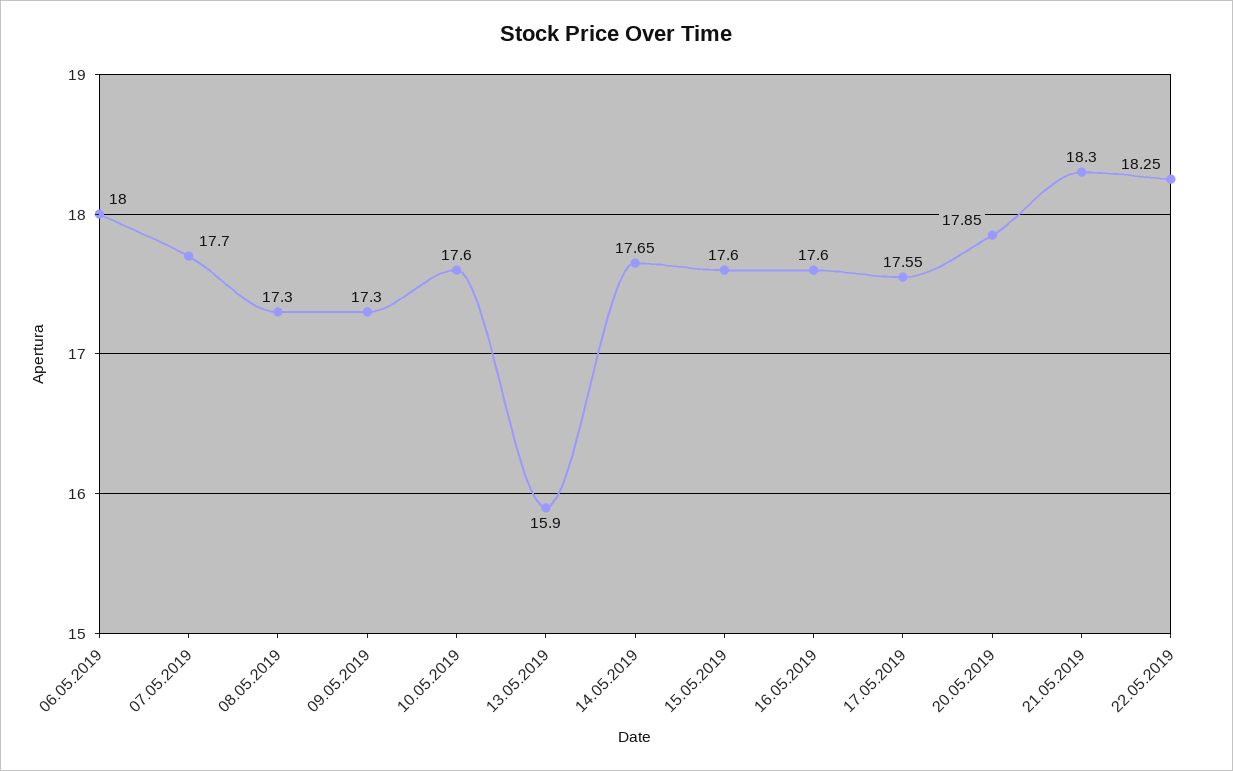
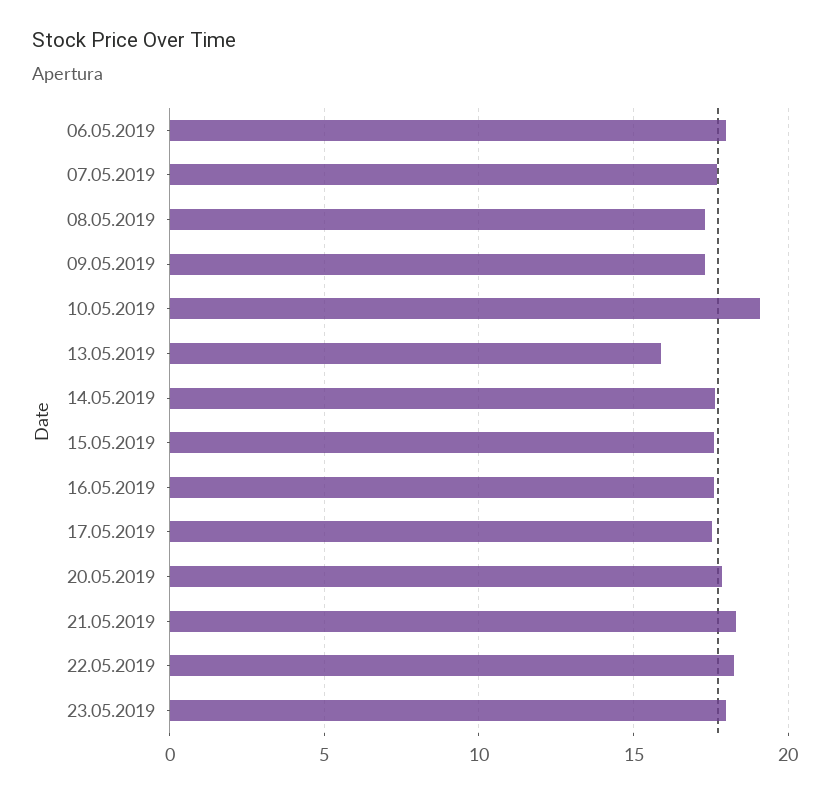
10.05.2019: 17.6 -> 19
23.05.2019: none -> 18

